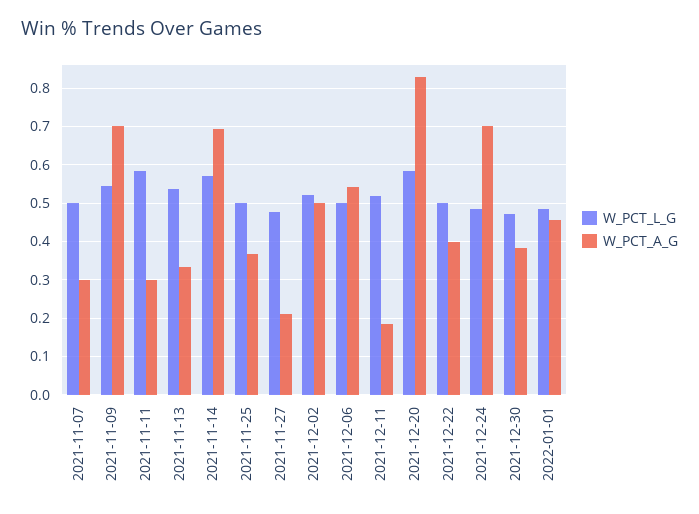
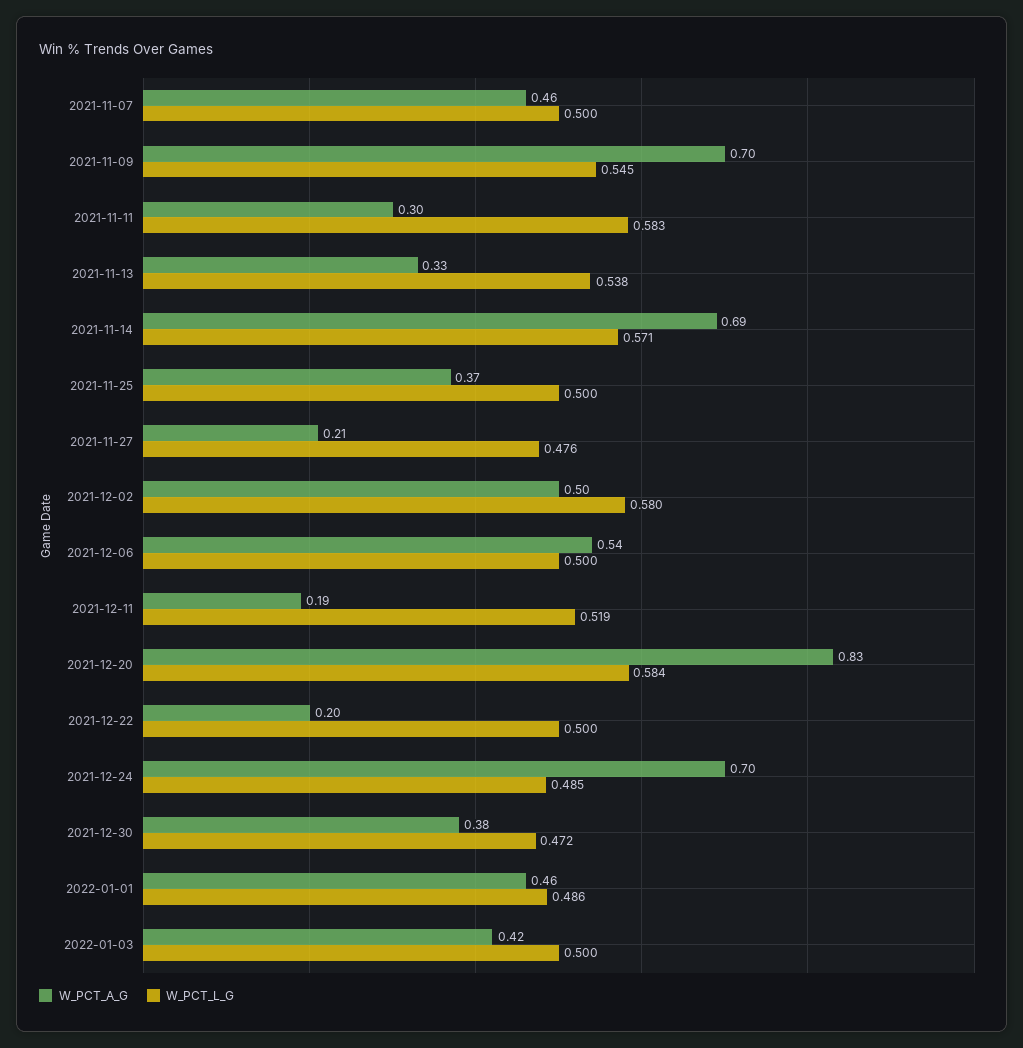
W_PCT_A_G, 2021-11-07: 0.3 -> 0.46
W_PCT_L_G, 2021-12-02: 0.52 -> 0.58
W_PCT_A_G, 2021-12-22: 0.4 -> 0.2
W_PCT_A_G, 2022-01-03: none -> 0.42
W_PCT_L_G, 2022-01-03: none -> 0.5

